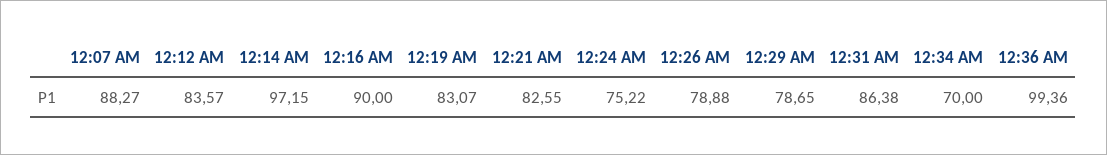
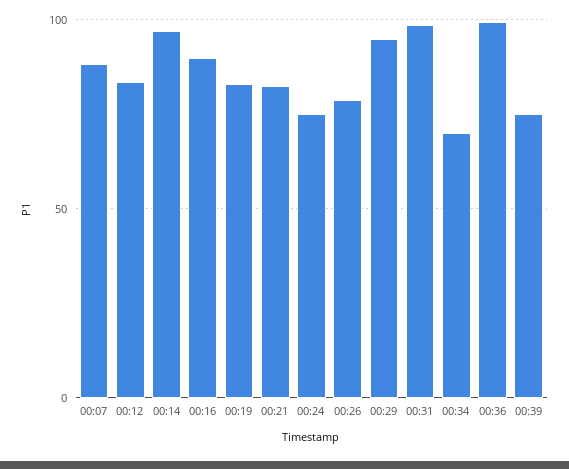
12:29 AM: 78.65 -> 95
12:31 AM: 86.38 -> 100
00:39: none -> 75

